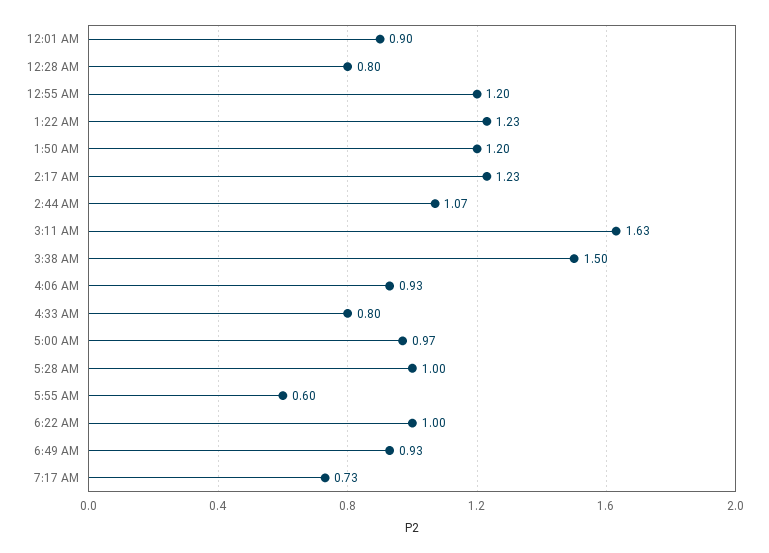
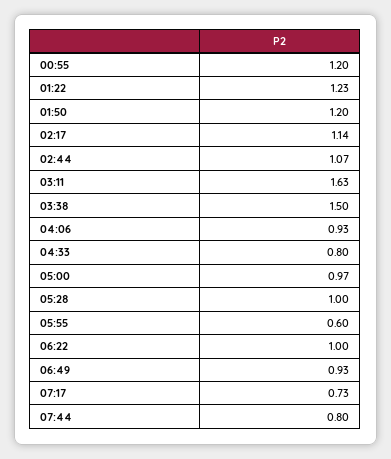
12:01 AM: 0.9 -> none
12:28 AM: 0.8 -> none
2:17 AM: 1.23 -> 1.14
07:44: none -> 0.8

